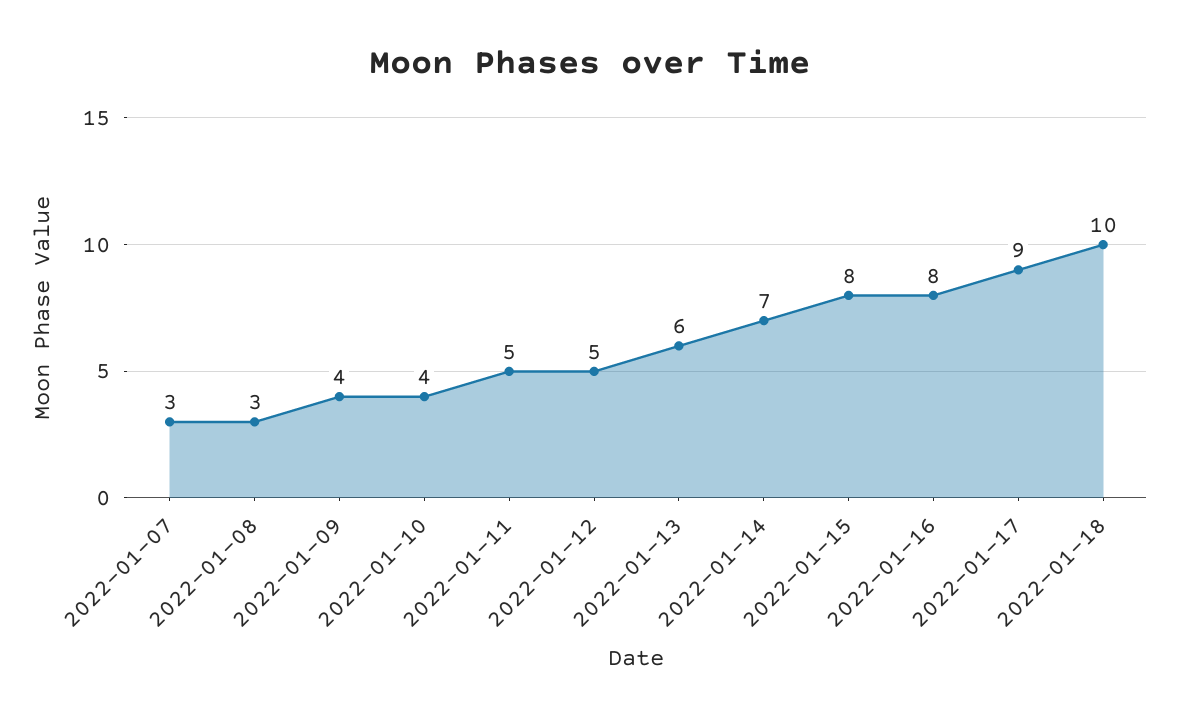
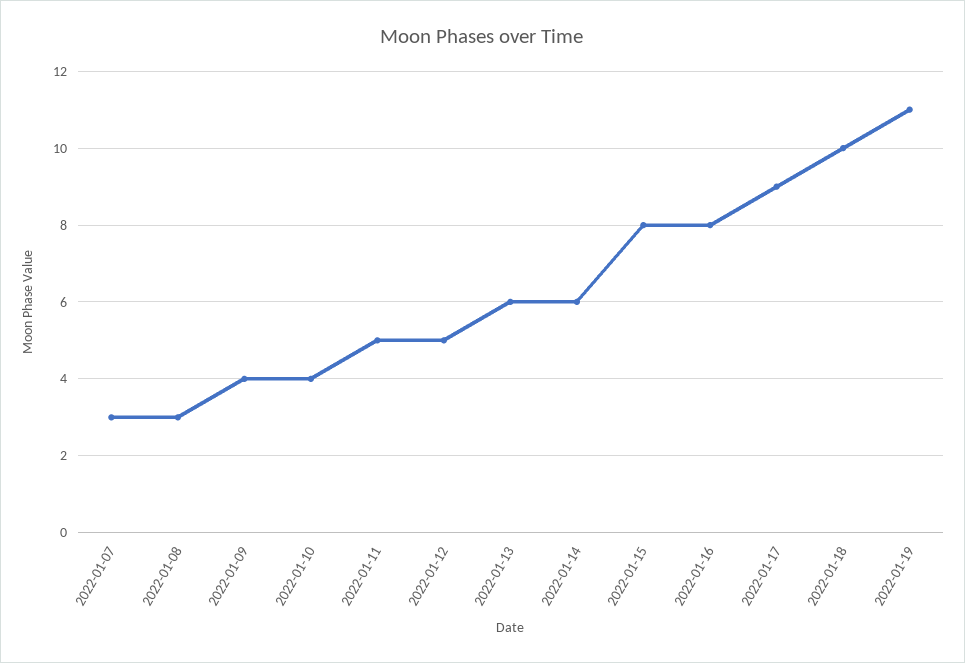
2022-01-14: 7 -> 6
2022-01-19: none -> 11

